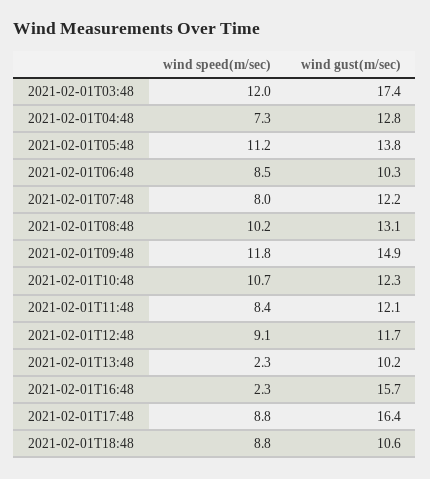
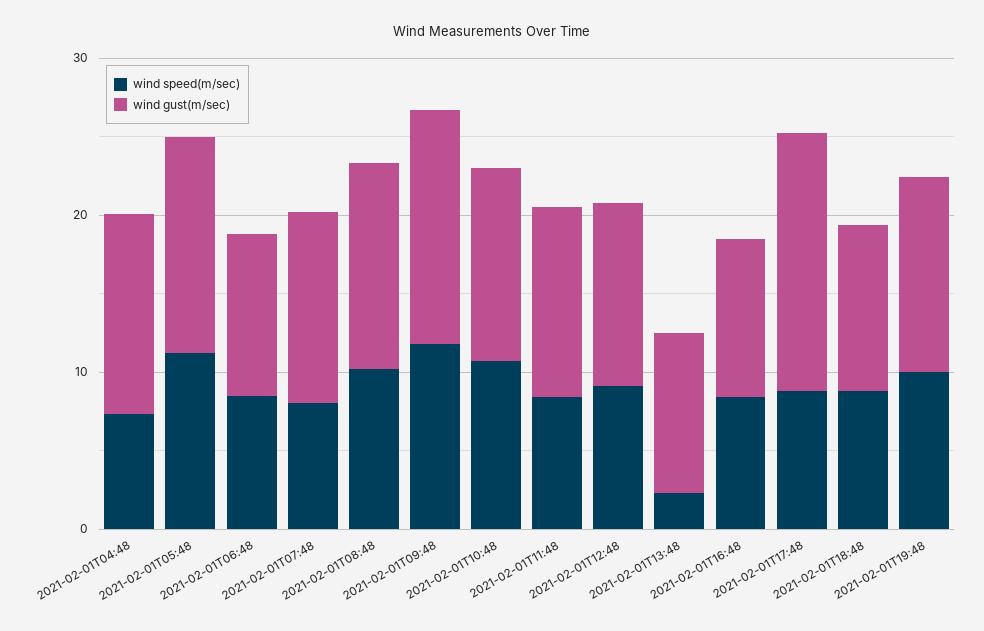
wind speed(m/sec), 2021-02-01T03:48: 12 -> none
wind gust(m/sec), 2021-02-01T03:48: 17.4 -> none
wind speed(m/sec), 2021-02-01T16:48: 2.3 -> 8
wind gust(m/sec), 2021-02-01T16:48: 15.7 -> 10
wind speed(m/sec), 2021-02-01T19:48: none -> 10
wind gust(m/sec), 2021-02-01T19:48: none -> 12

